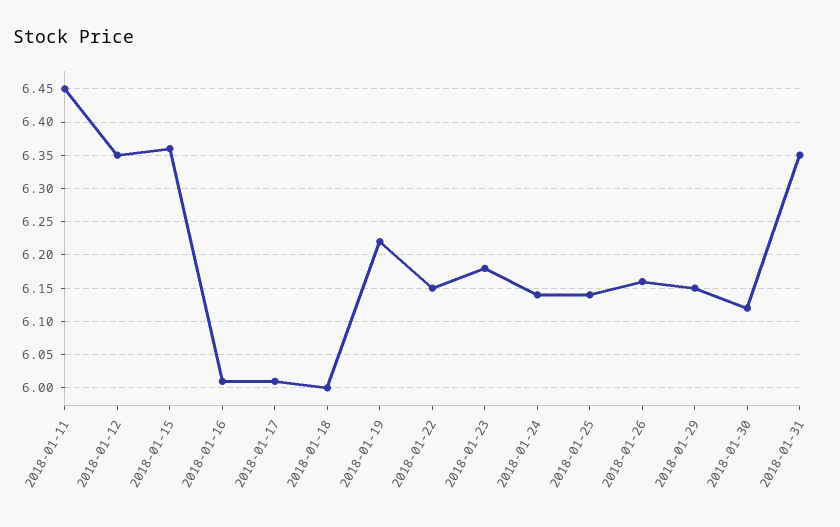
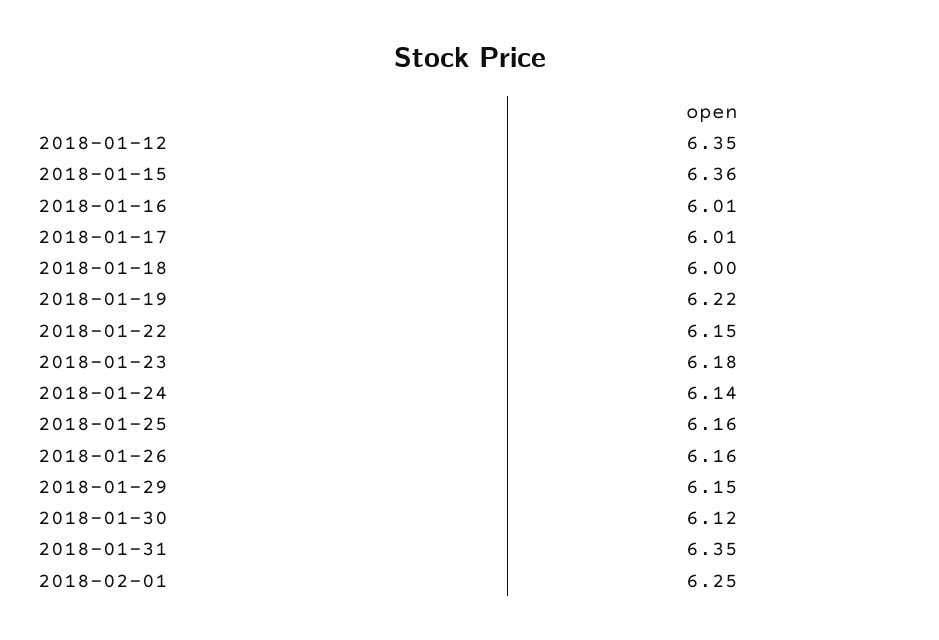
2018-01-11: 6.45 -> none
2018-01-25: 6.14 -> 6.16
2018-02-01: none -> 6.25

